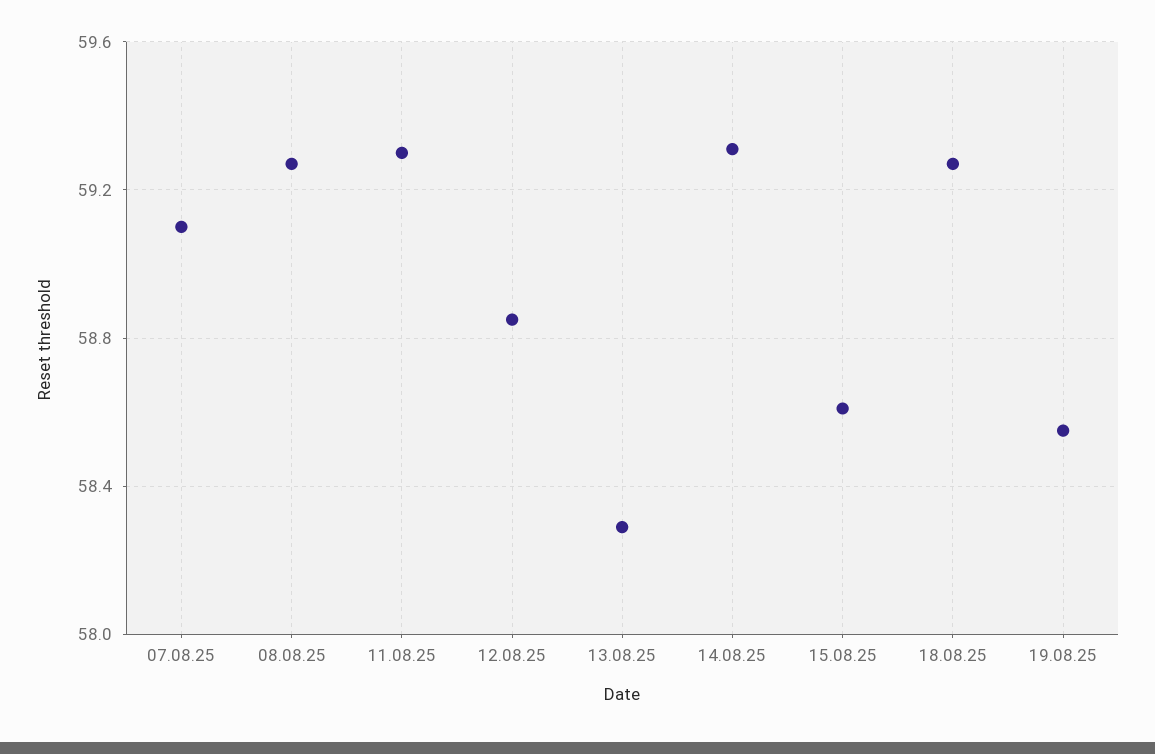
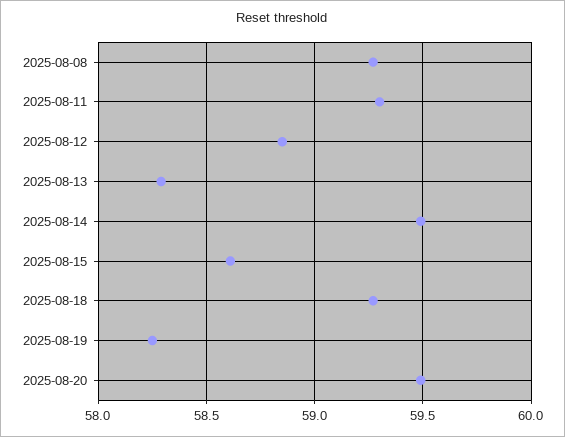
07.08.25: 59.1 -> none
14.08.25: 59.3 -> 59.5
19.08.25: 58.55 -> 58.25
2025-08-20: none -> 59.5

